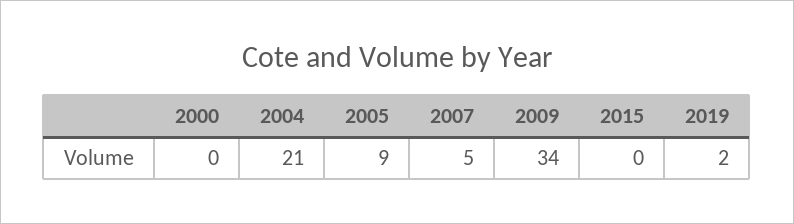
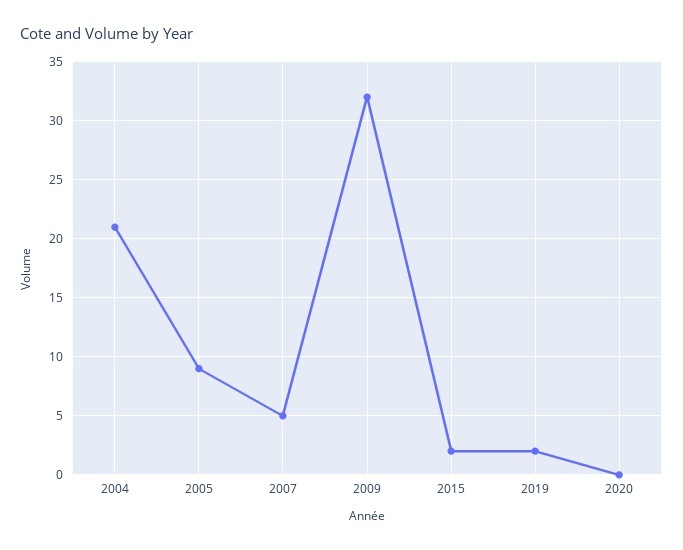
2000: 0 -> none
2009: 34 -> 32
2015: 0 -> 2
2020: none -> 0

